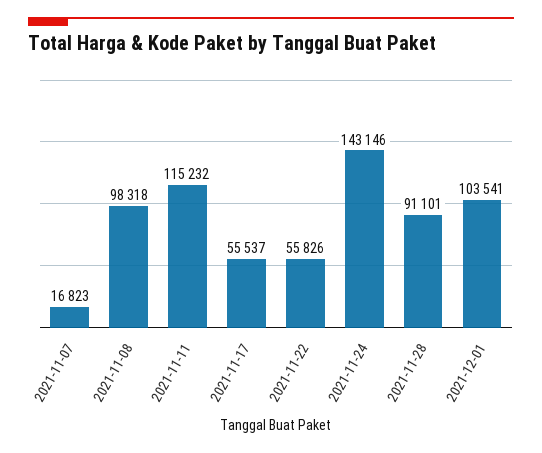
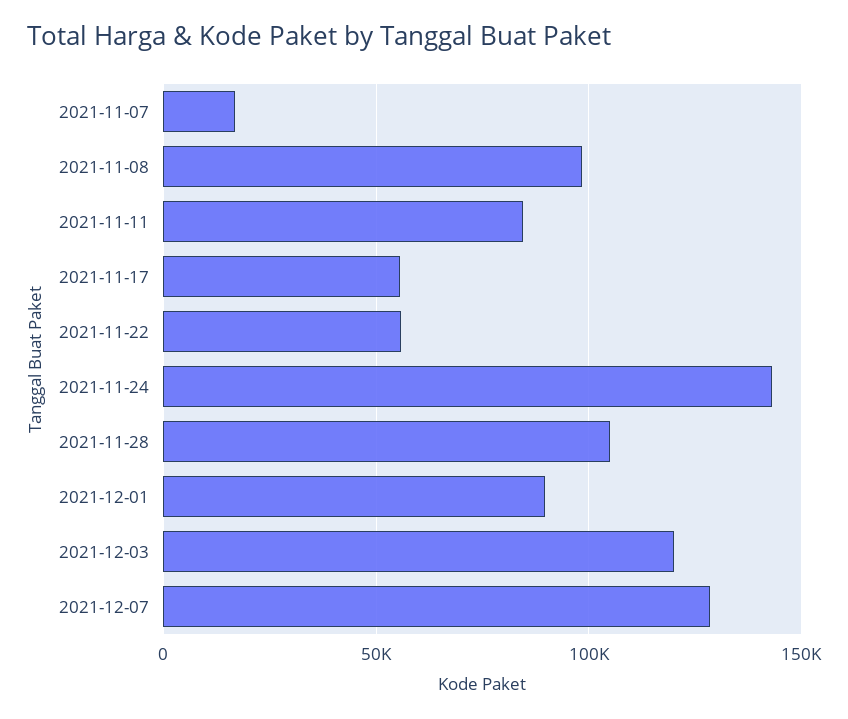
2021-11-11: 115232 -> 85000
2021-11-28: 91101 -> 105000
2021-12-01: 103541 -> 90000
2021-12-03: none -> 120000
2021-12-07: none -> 130000

